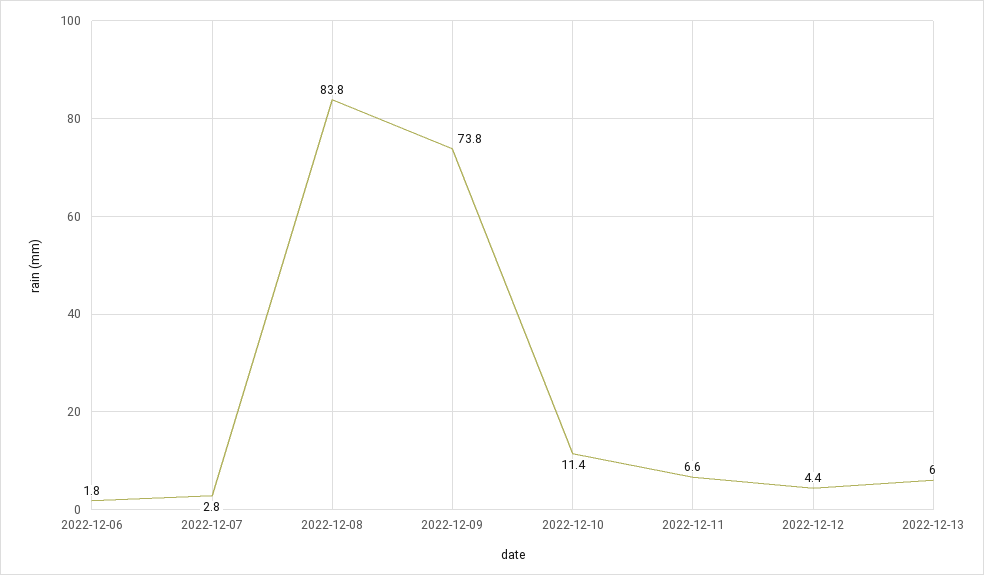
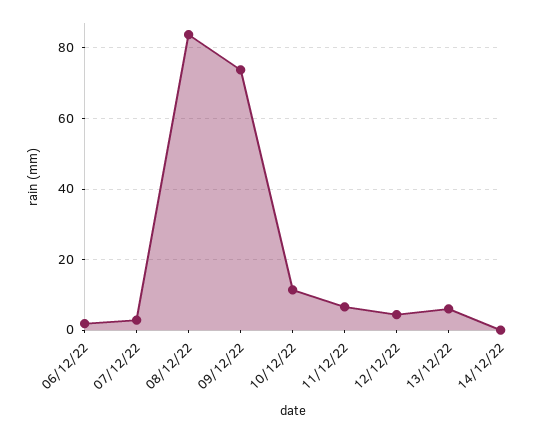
14/12/22: none -> 0

